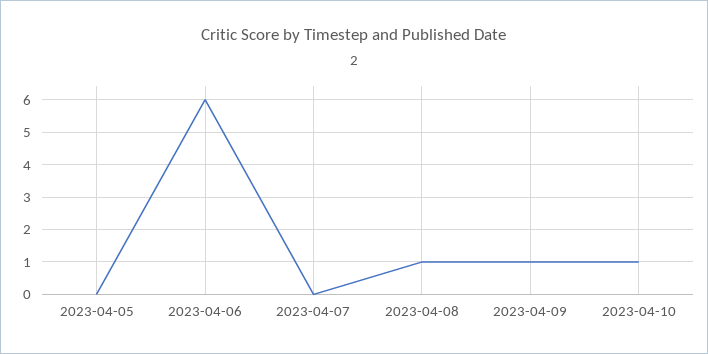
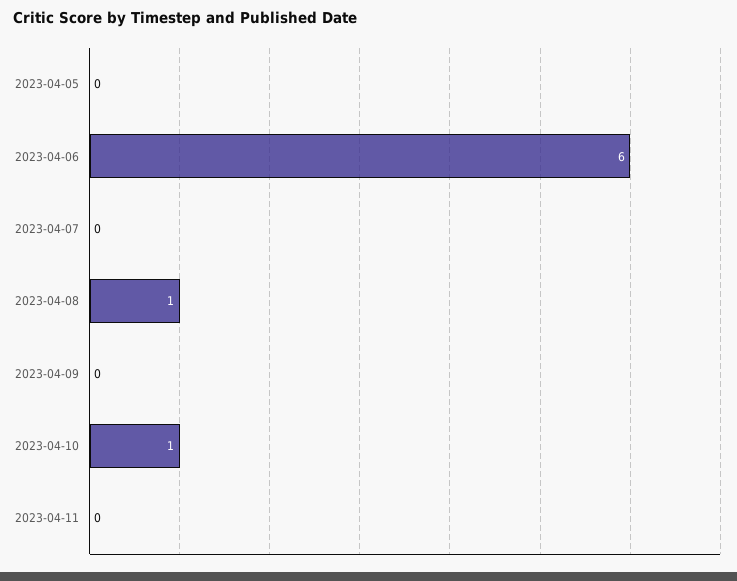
2023-04-09: 1 -> 0
2023-04-11: none -> 0

